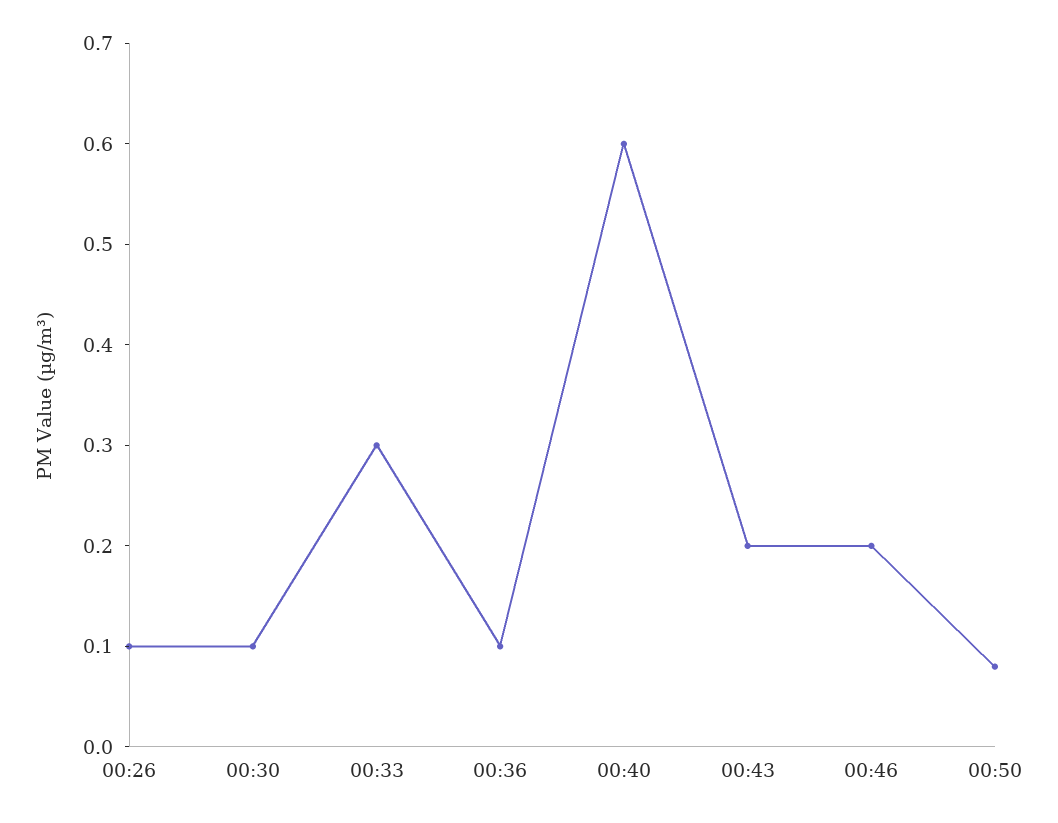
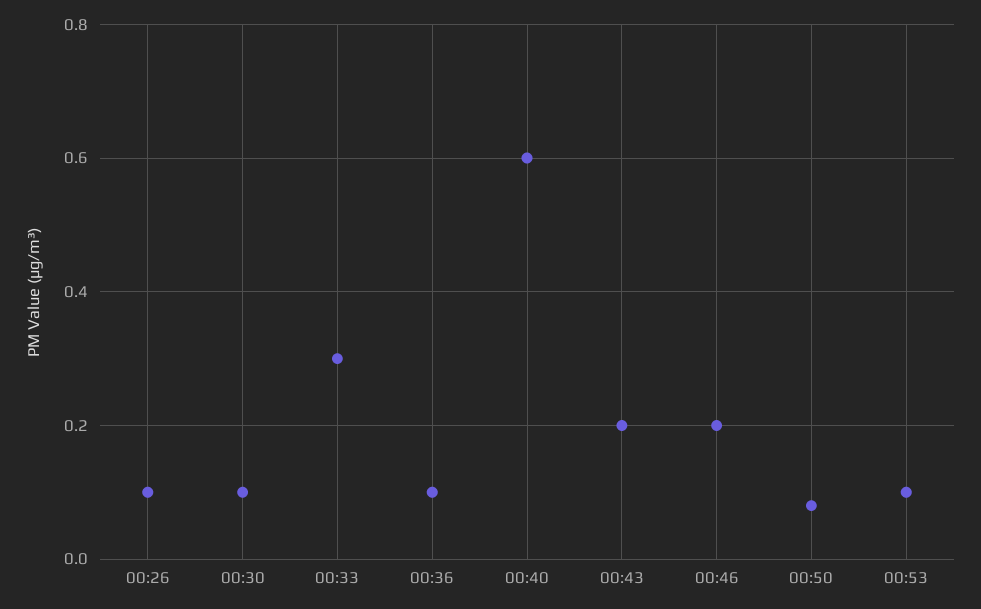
00:53: none -> 0.1

